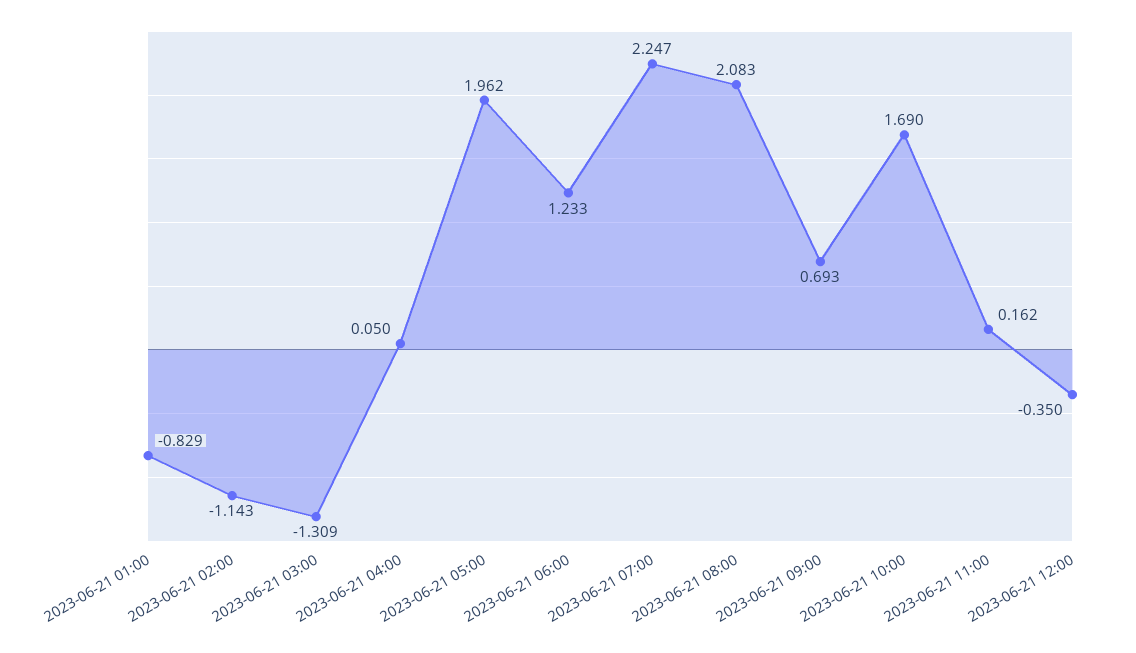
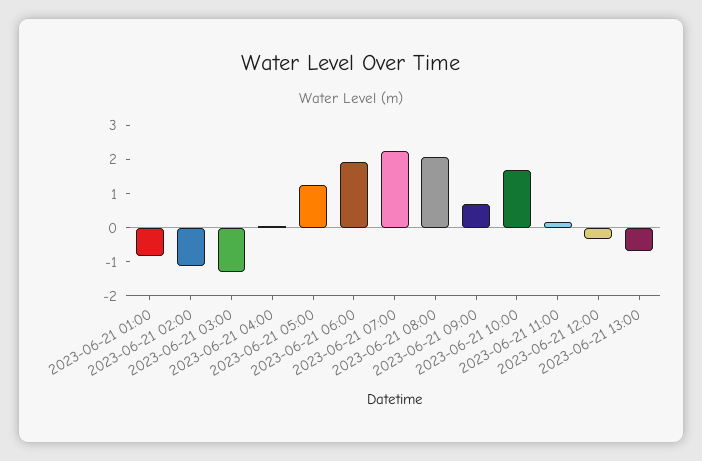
2023-06-21 05:00: 1.962 -> 1.25
2023-06-21 06:00: 1.233 -> 2
2023-06-21 13:00: none -> -0.75

